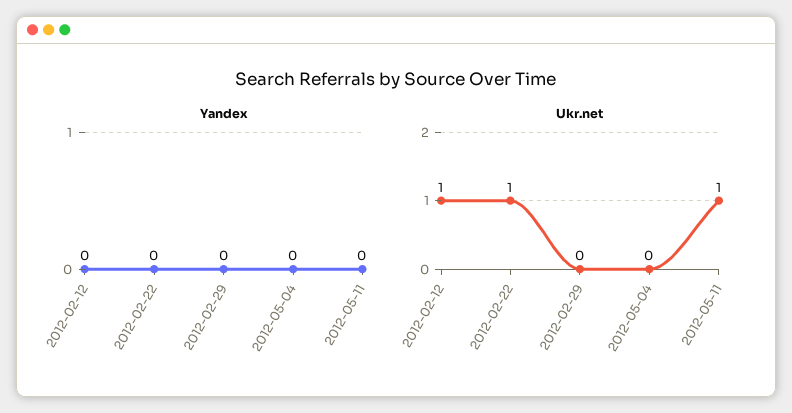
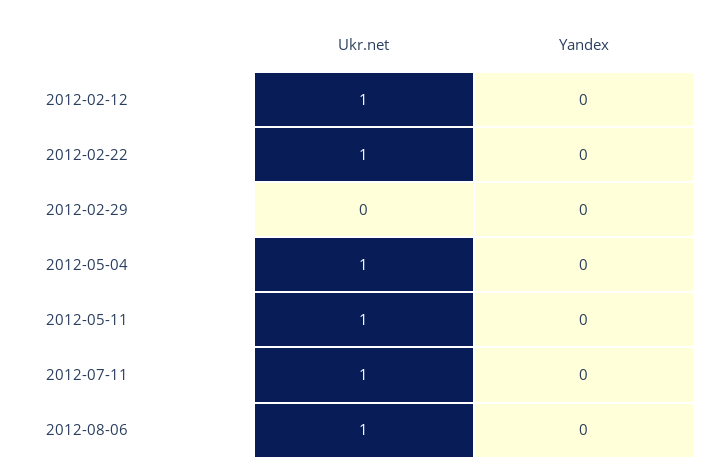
Ukr.net, 2012-05-04: 0 -> 1
Ukr.net, 2012-07-11: none -> 1
Yandex, 2012-07-11: none -> 0
Ukr.net, 2012-08-06: none -> 1
Yandex, 2012-08-06: none -> 0

